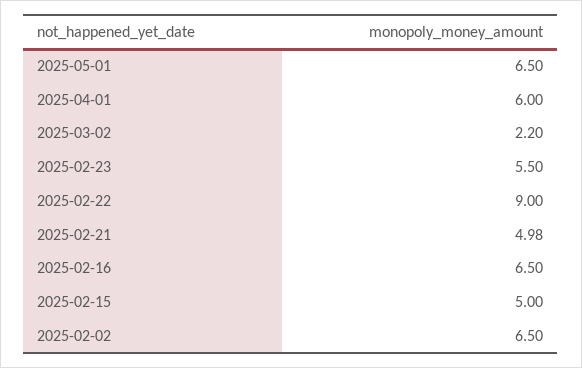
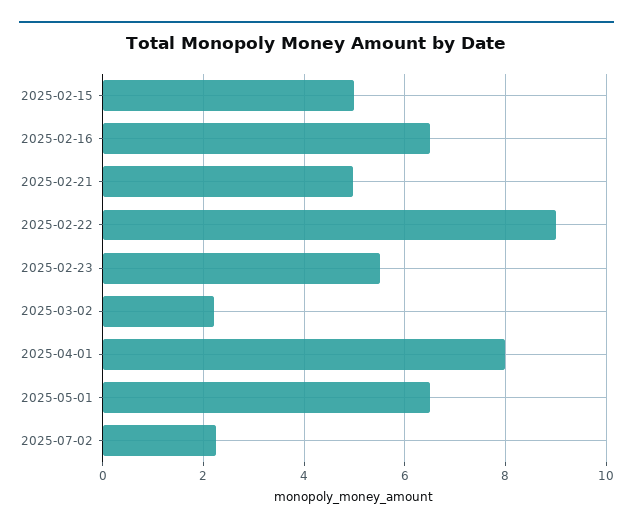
2025-04-01: 6 -> 8
2025-02-02: 6.5 -> none
2025-07-02: none -> 2.2

